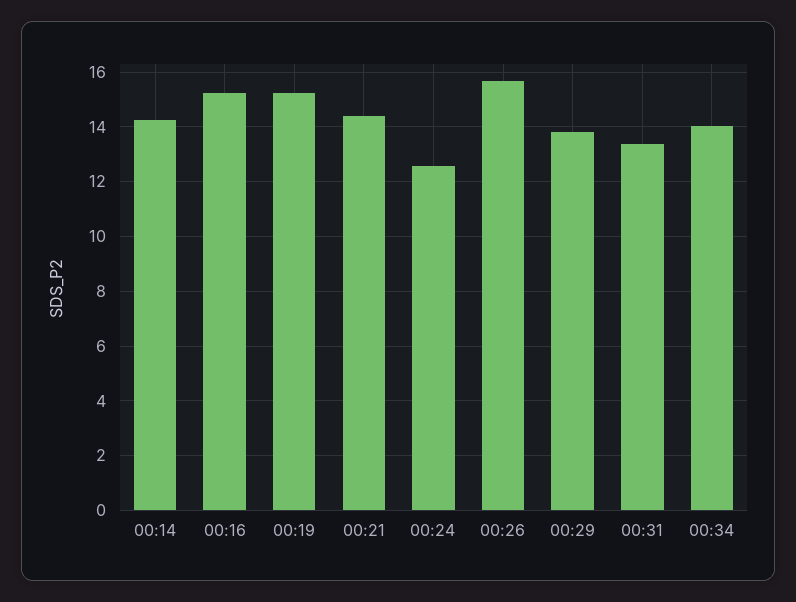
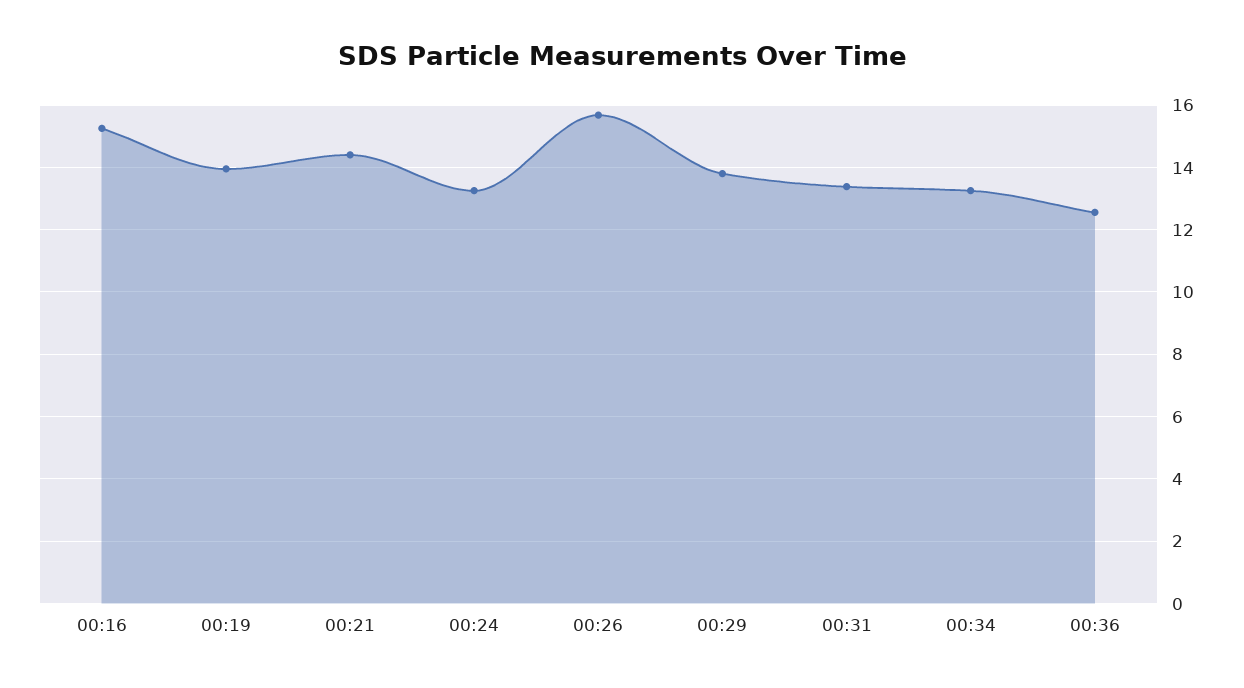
00:14: 14.25 -> none
00:19: 15.25 -> 14
00:24: 12.5 -> 13.2
00:34: 14 -> 13.2
00:36: none -> 12.6

